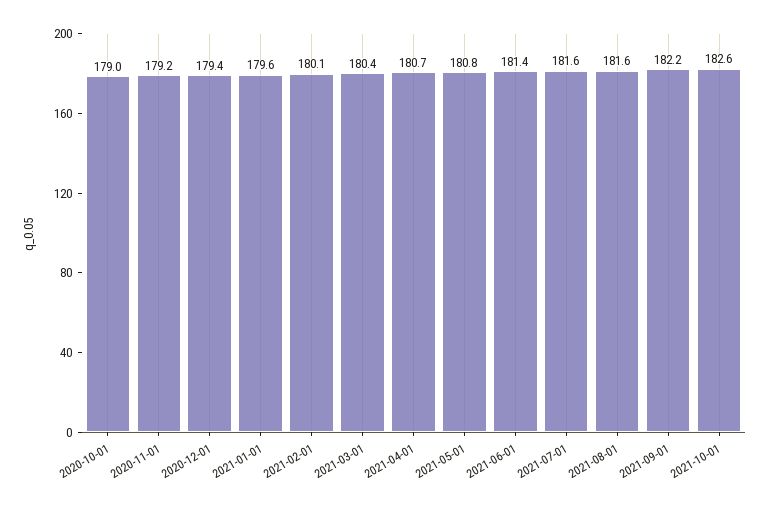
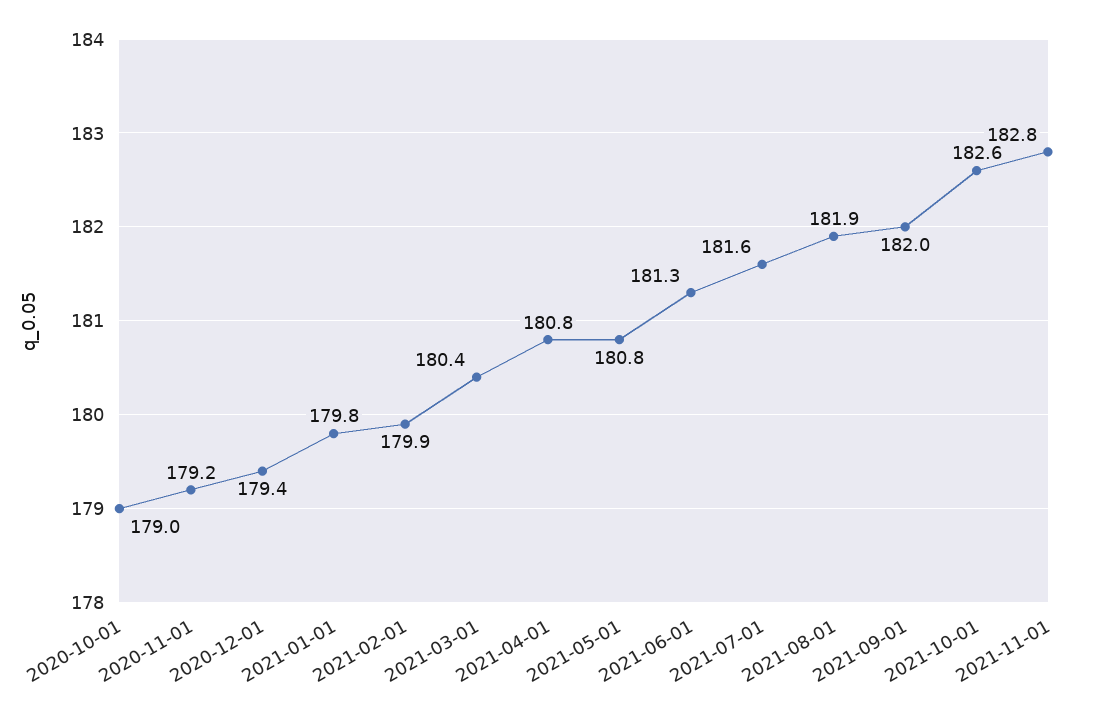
2021-01-01: 179.6 -> 179.8
2021-02-01: 180.1 -> 179.9
2021-04-01: 180.7 -> 180.8
2021-06-01: 181.4 -> 181.3
2021-08-01: 181.6 -> 181.9
2021-09-01: 182.2 -> 182
2021-11-01: none -> 182.8

